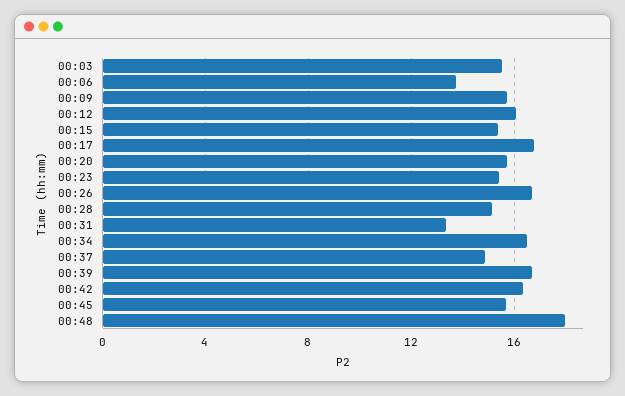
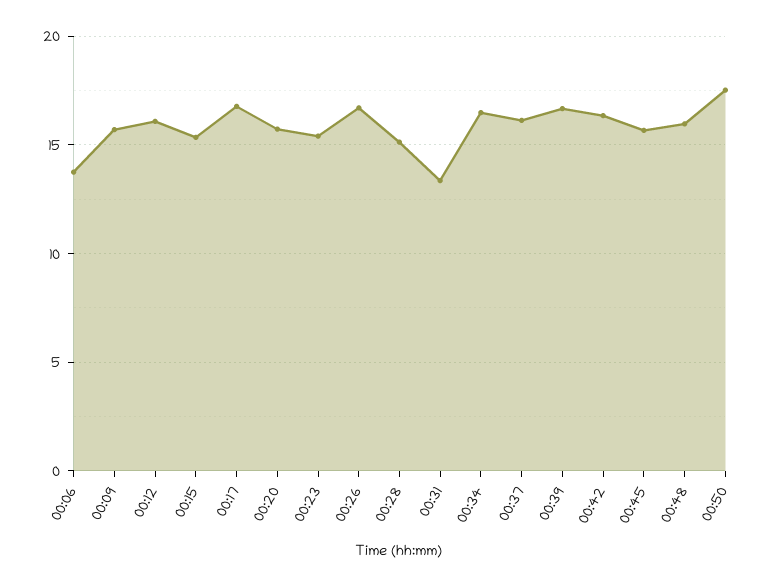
00:03: 15.5 -> none
00:37: 15 -> 16
00:48: 18 -> 16
00:50: none -> 17.5

